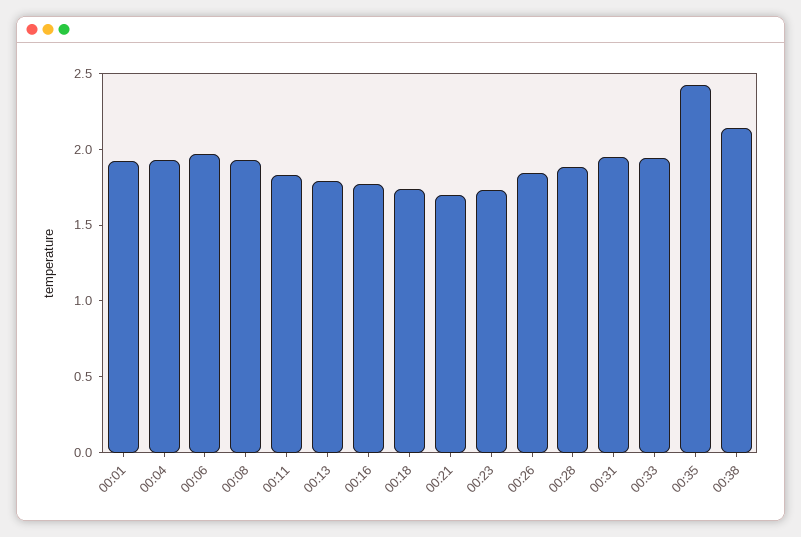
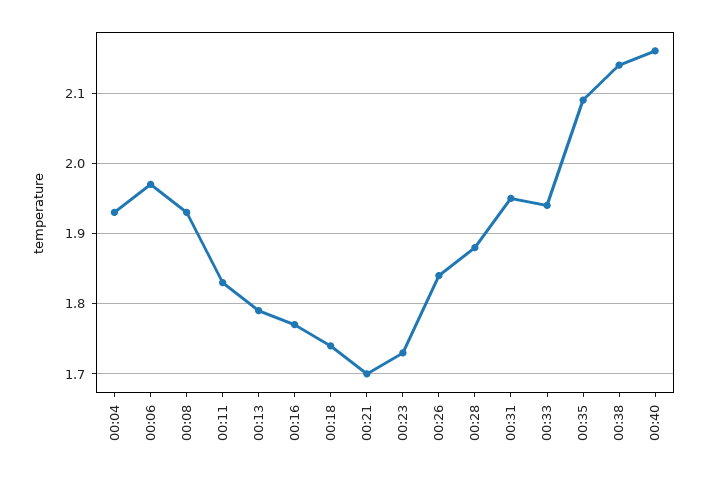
00:01: 1.9 -> none
00:35: 2.4 -> 2.09
00:40: none -> 2.16

